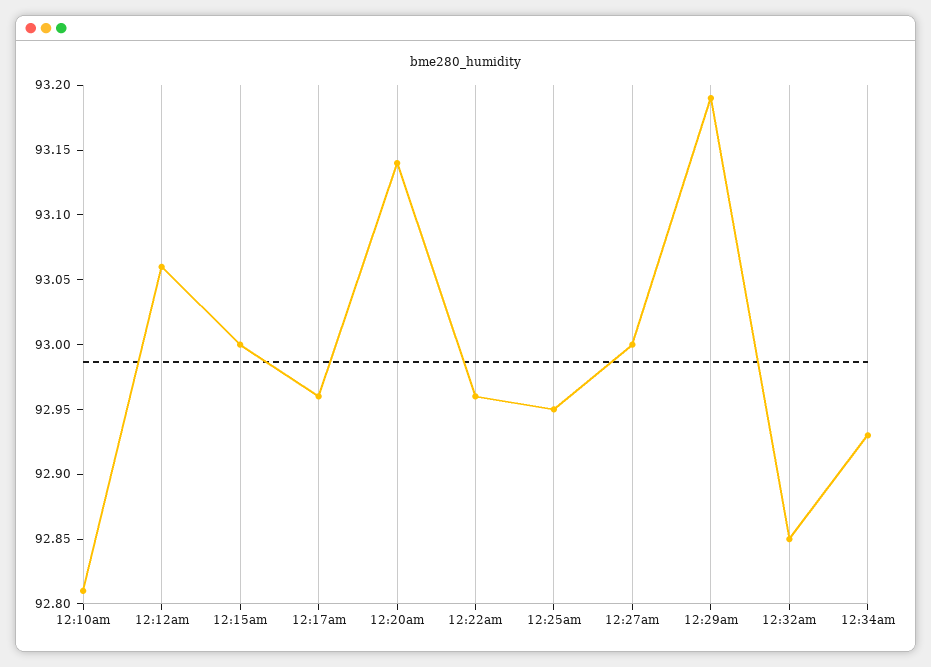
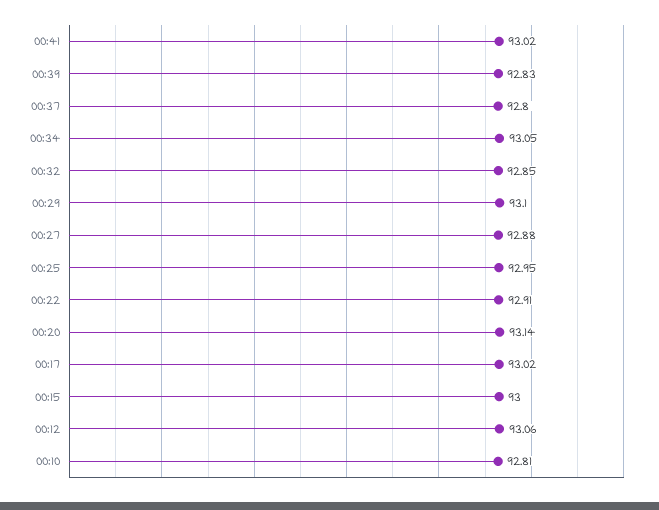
12:17am: 92.96 -> 93.02
12:22am: 92.96 -> 92.91
12:27am: 93 -> 92.88
12:29am: 93.19 -> 93.1
12:34am: 92.93 -> 93.05
00:41: none -> 93.02
00:39: none -> 92.83
00:37: none -> 92.8

